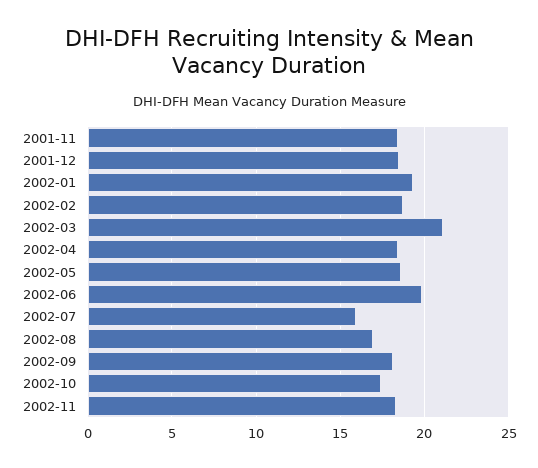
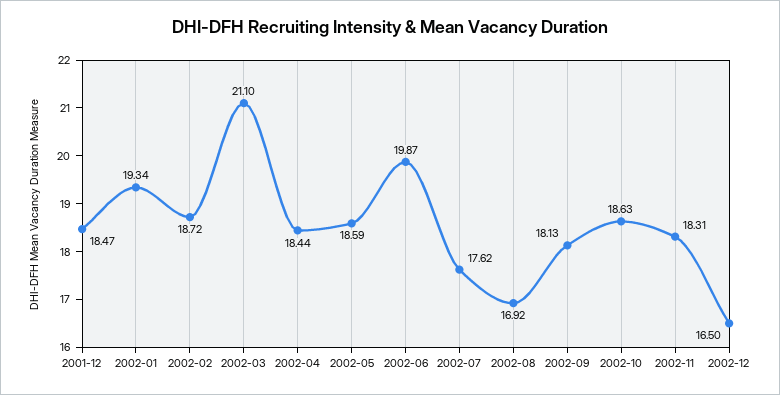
2001-11: 18.5 -> none
2002-07: 16 -> 17.62
2002-10: 17.5 -> 18.63
2002-12: none -> 16.5

